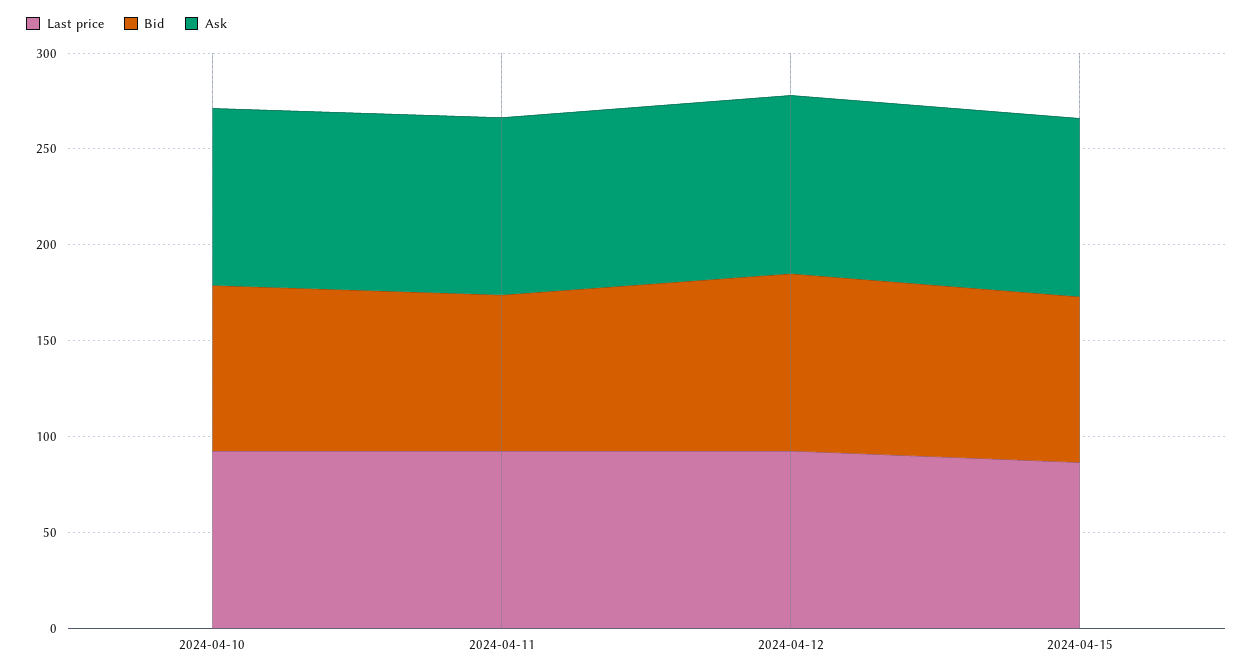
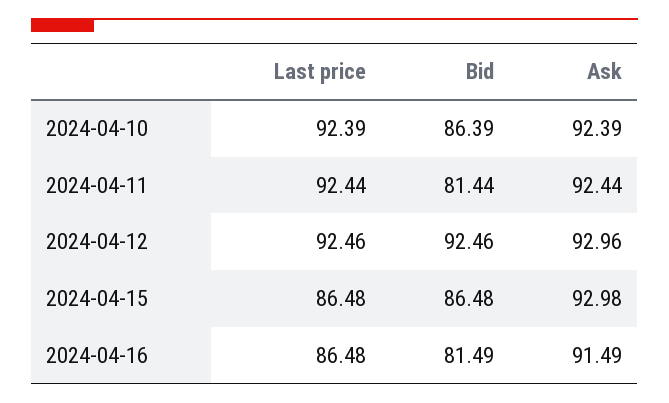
Last price, 2024-04-16: none -> 86.48
Bid, 2024-04-16: none -> 81.49
Ask, 2024-04-16: none -> 91.49

